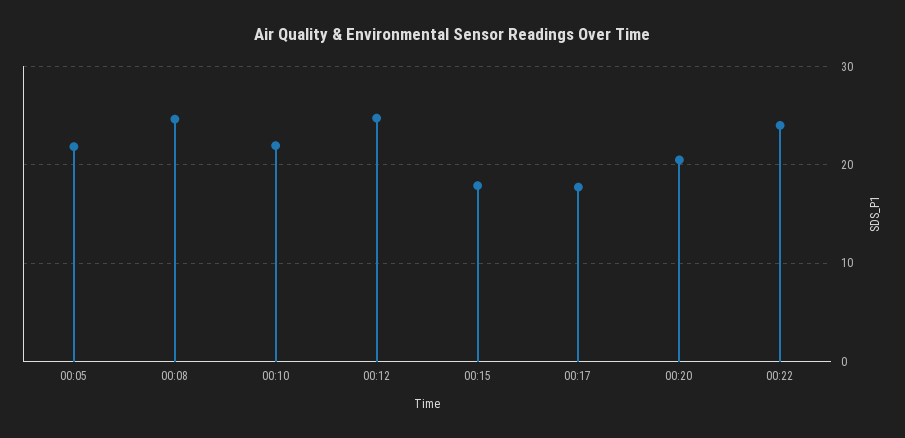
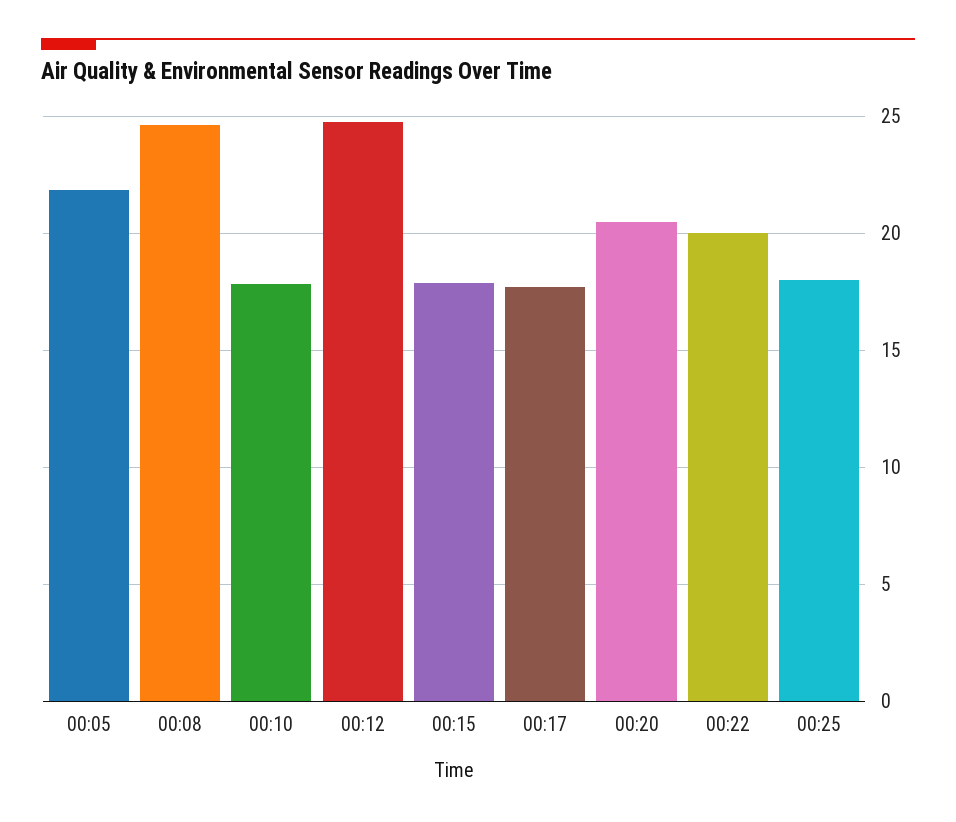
00:10: 22 -> 18
00:22: 24 -> 20
00:25: none -> 18

